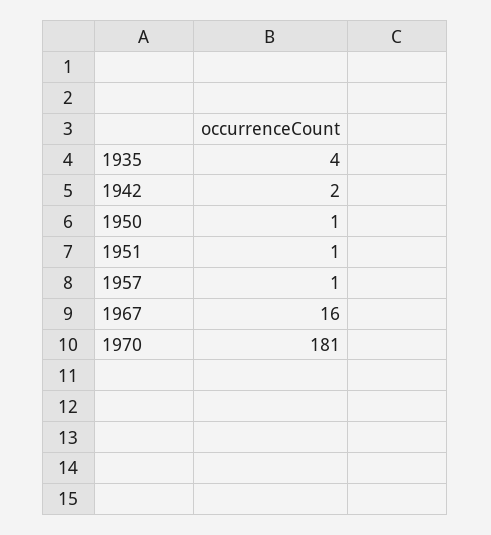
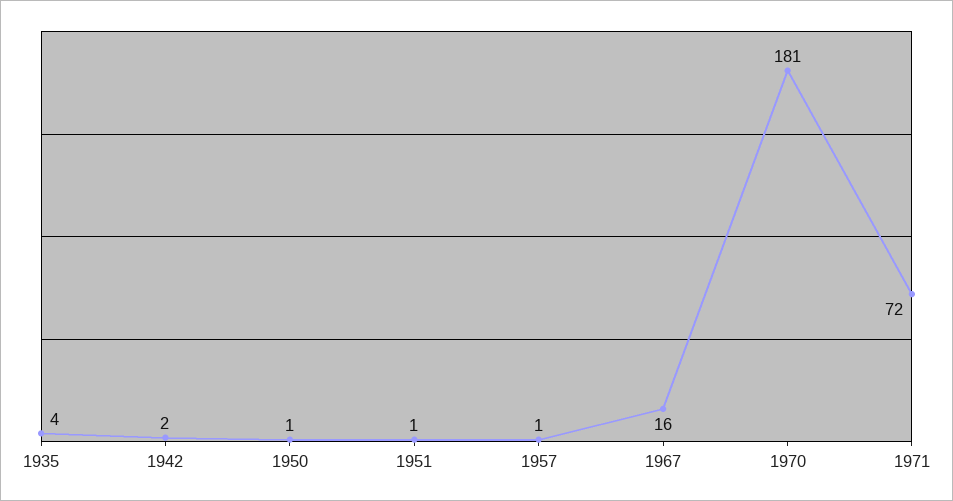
1971: none -> 72

